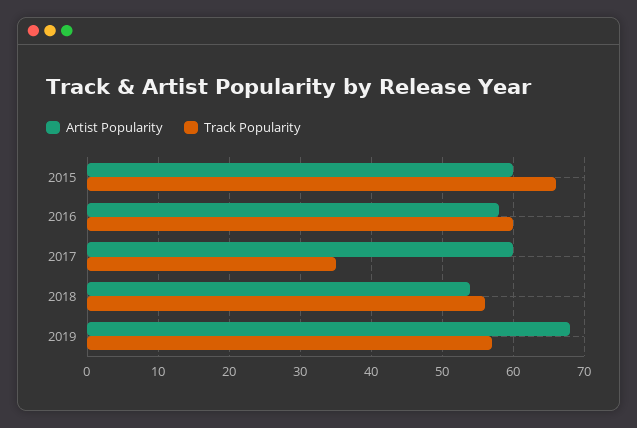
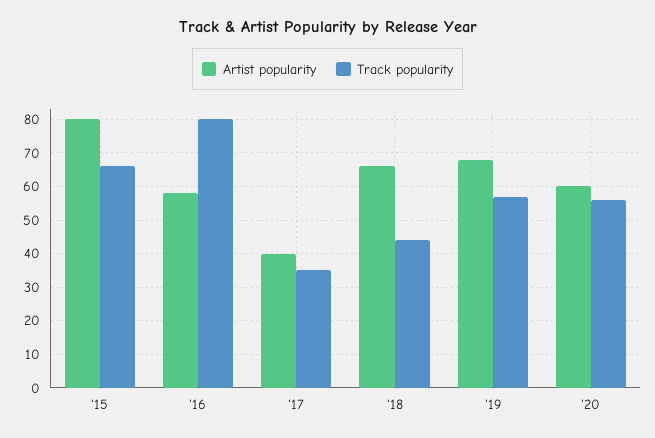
Artist Popularity, 2015: 60 -> 80
Track Popularity, 2016: 60 -> 80
Artist Popularity, 2017: 60 -> 40
Artist Popularity, 2018: 54 -> 65
Track Popularity, 2018: 56 -> 45
Artist Popularity, '20: none -> 60
Track Popularity, '20: none -> 55

